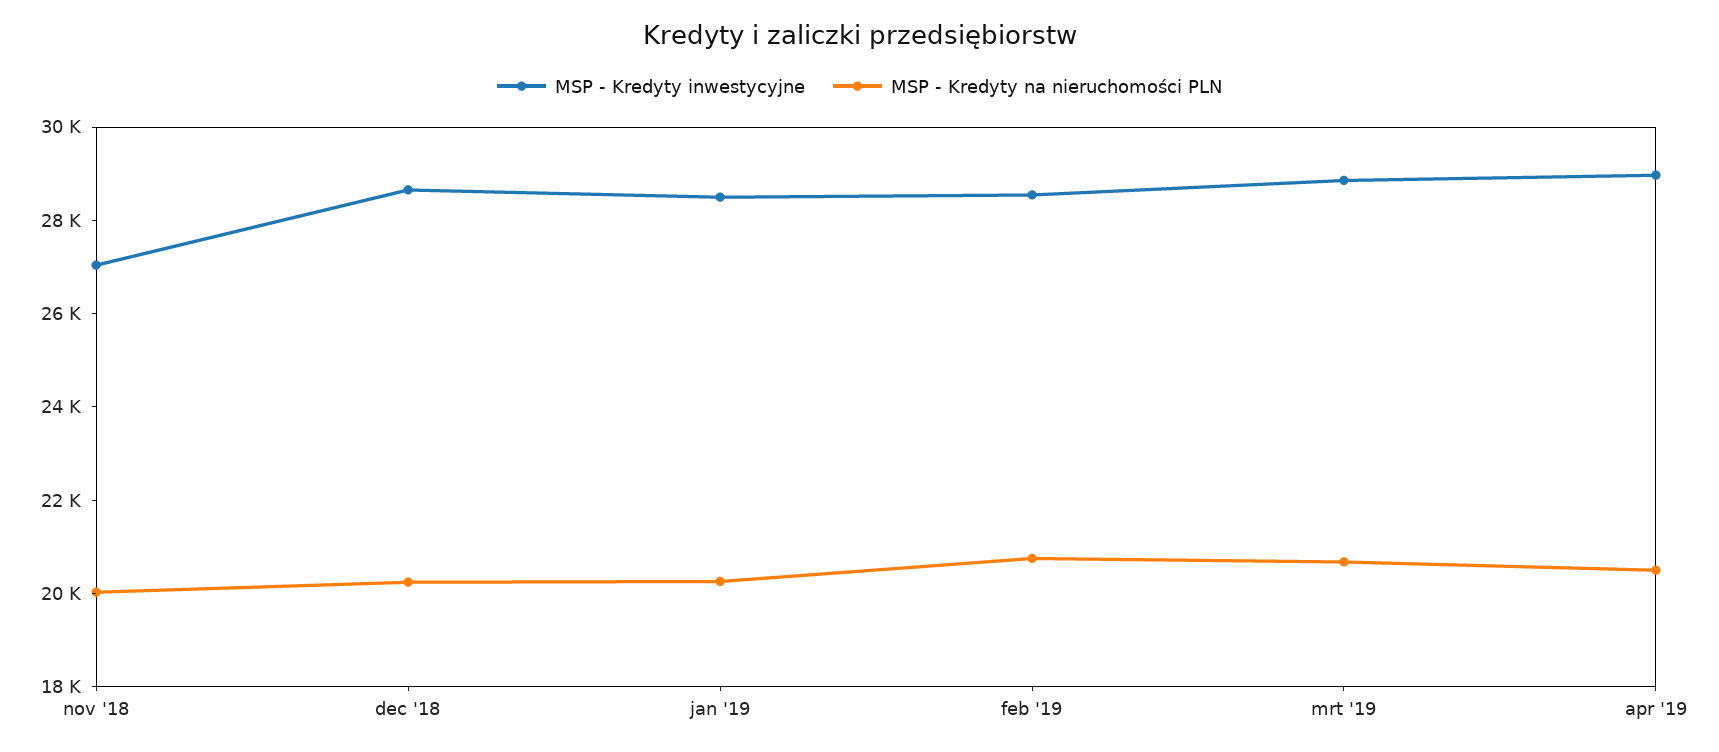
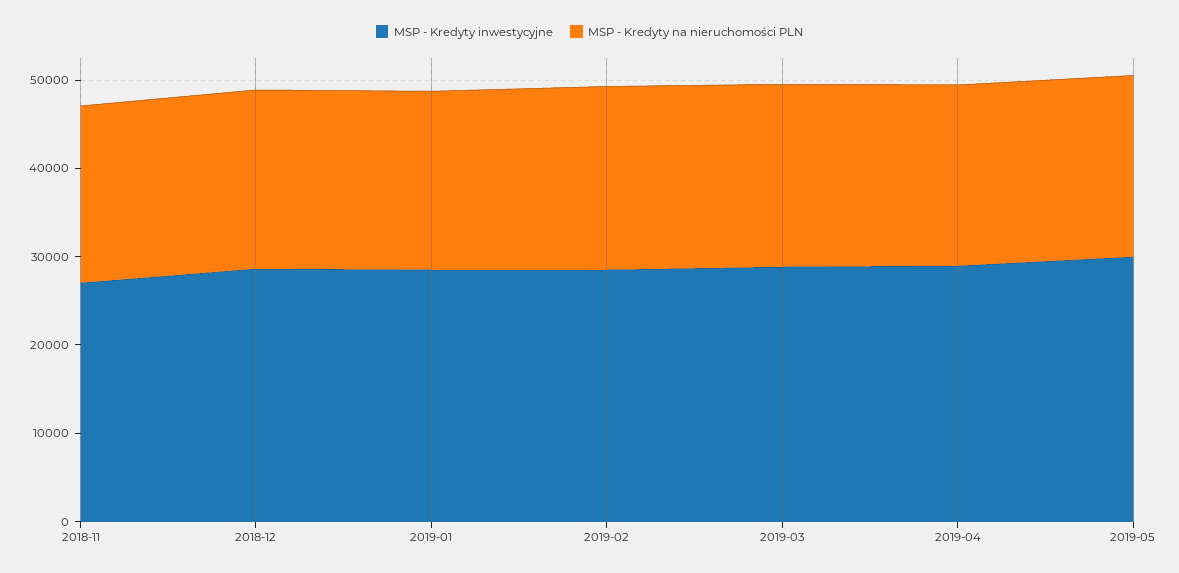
MSP - Kredyty inwestycyjne, 2019-05: none -> 30000
MSP - Kredyty na nieruchomości PLN, 2019-05: none -> 20000

